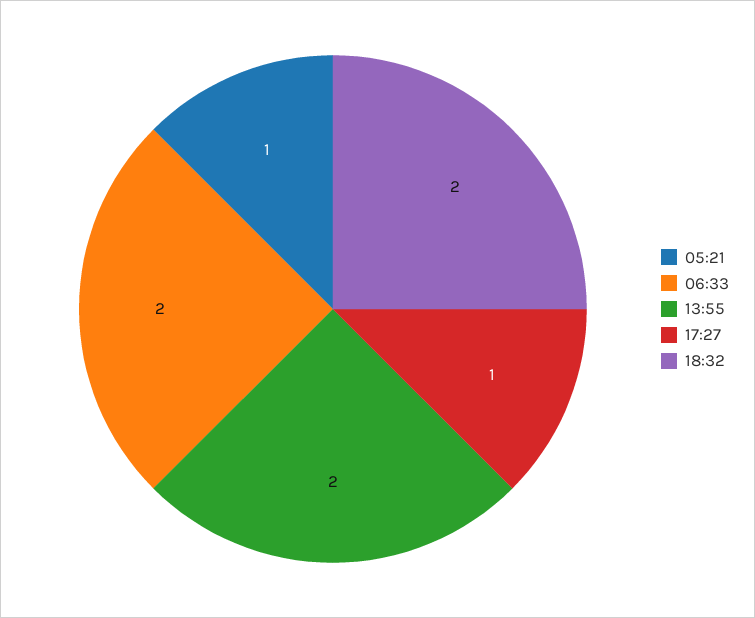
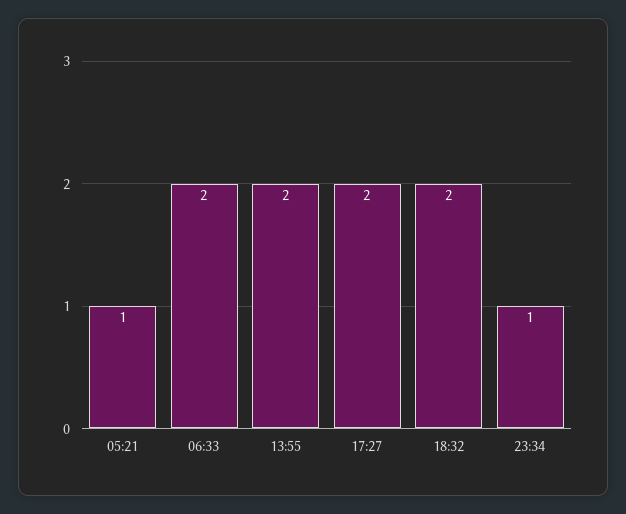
17:27: 1 -> 2
23:34: none -> 1

